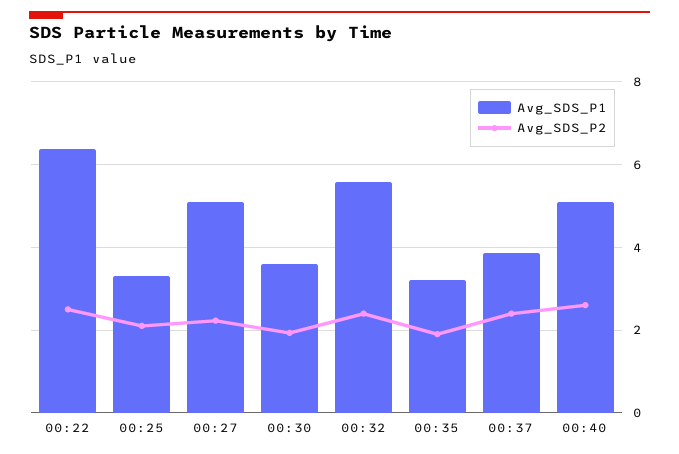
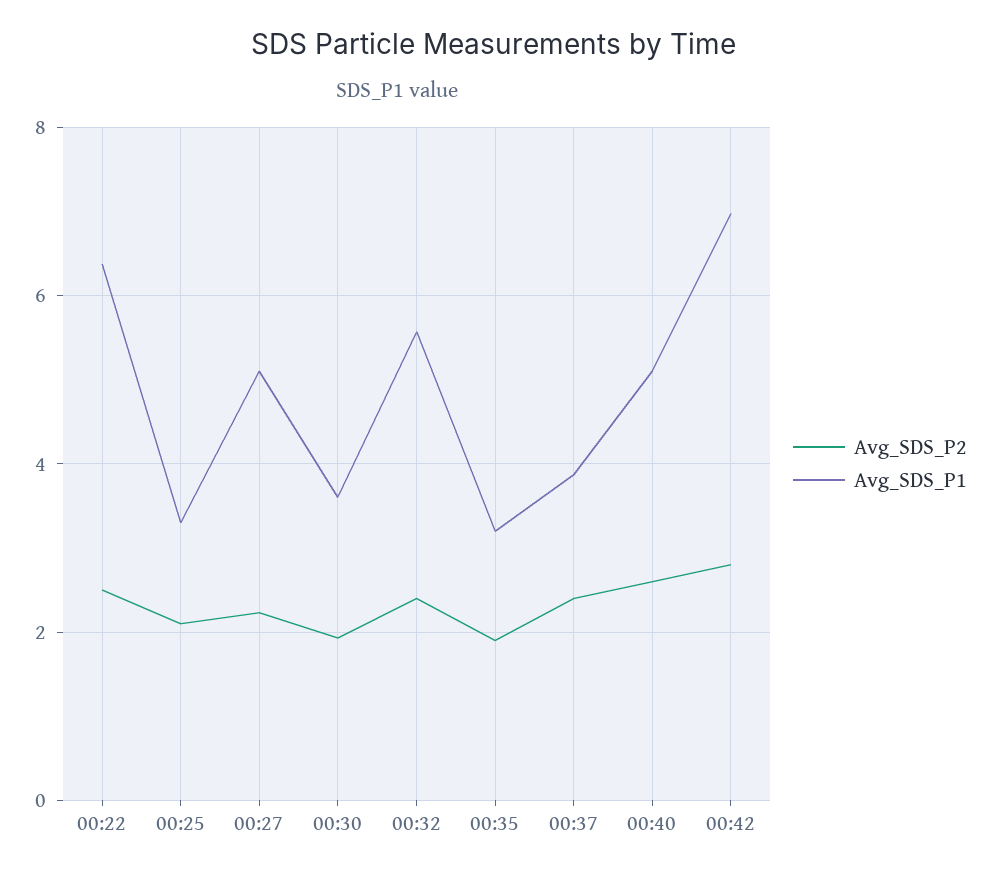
Avg_SDS_P2, 00:42: none -> 2.8
Avg_SDS_P1, 00:42: none -> 7

